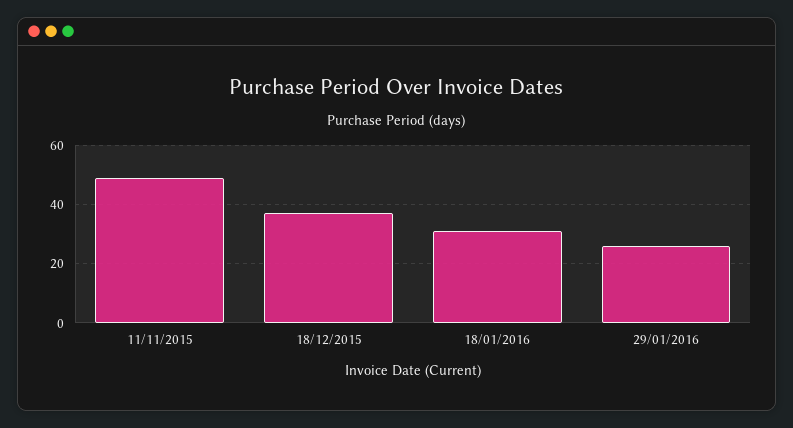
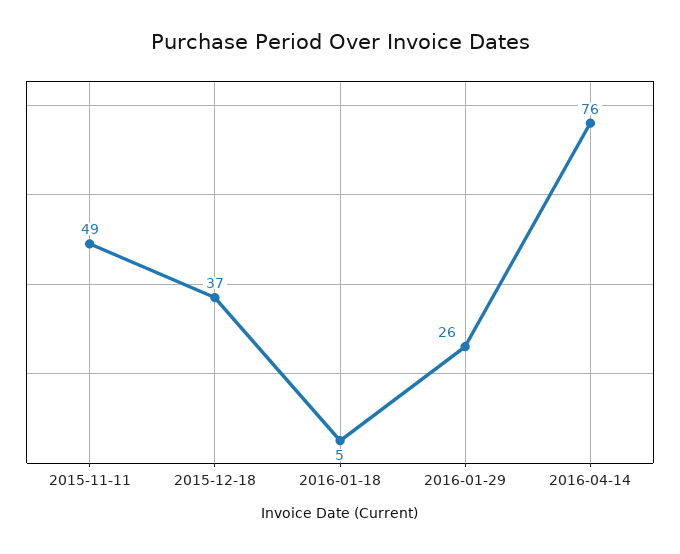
18/01/2016: 30 -> 5
2016-04-14: none -> 76

